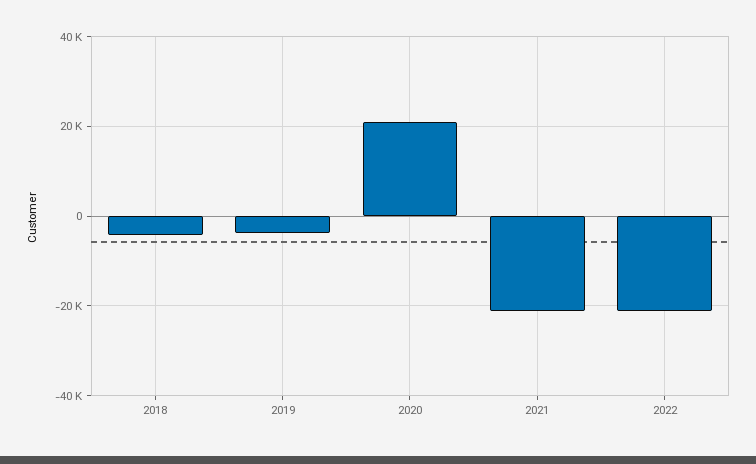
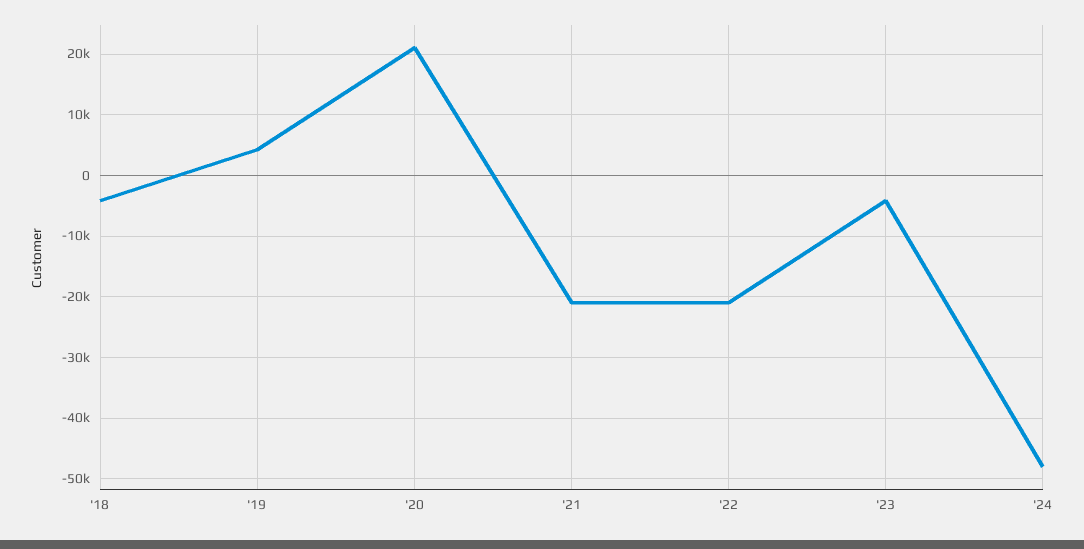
2019: -4000 -> 4000
'23: none -> -4000
'24: none -> -48000

